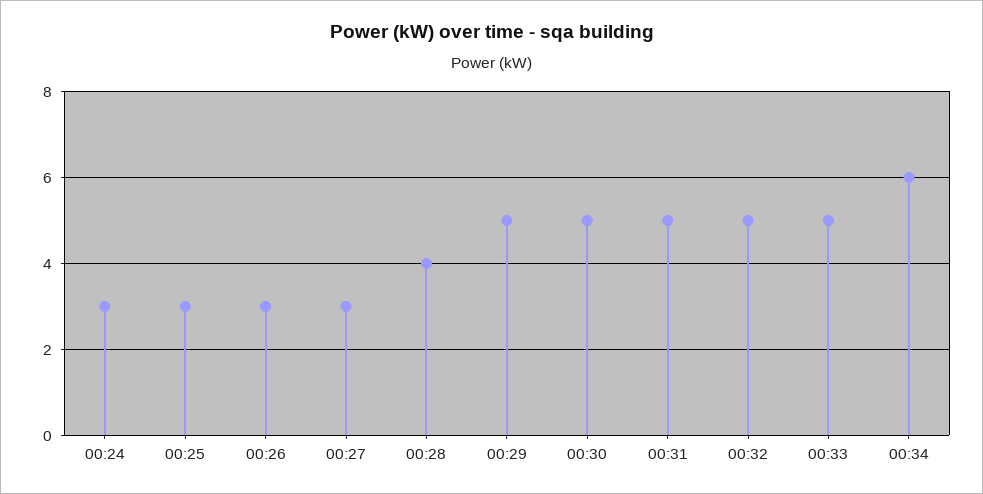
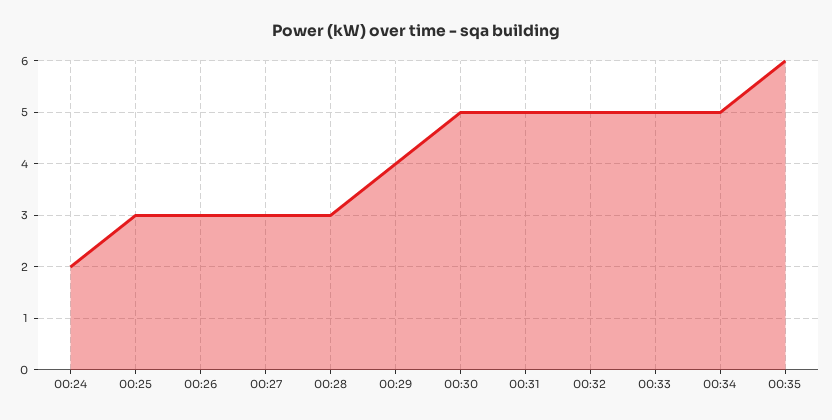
00:24: 3 -> 2
00:28: 4 -> 3
00:29: 5 -> 4
00:34: 6 -> 5
00:35: none -> 6

